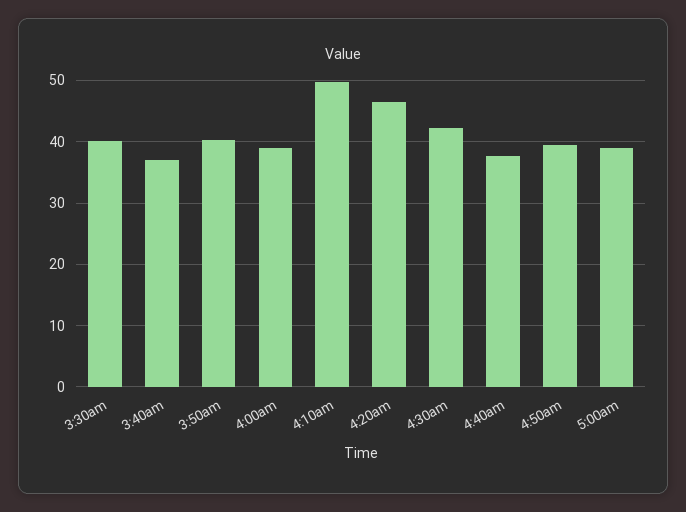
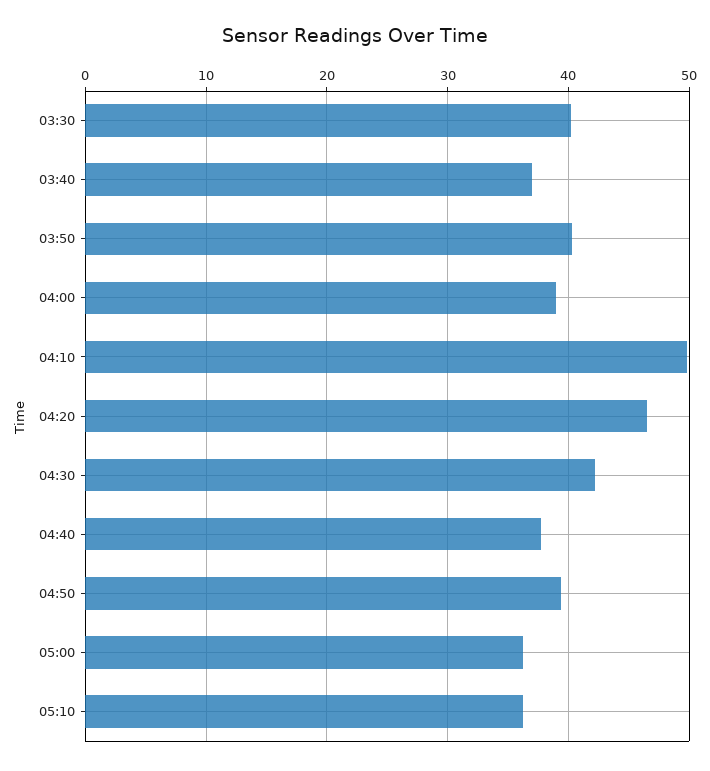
5:00am: 39 -> 36
05:10: none -> 36

